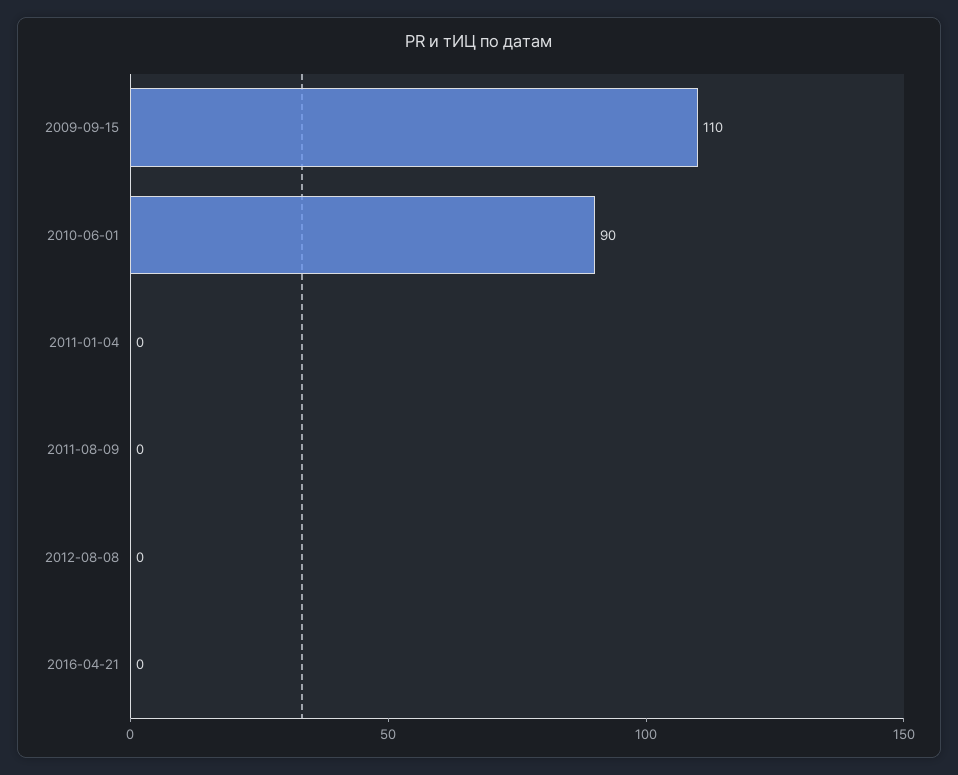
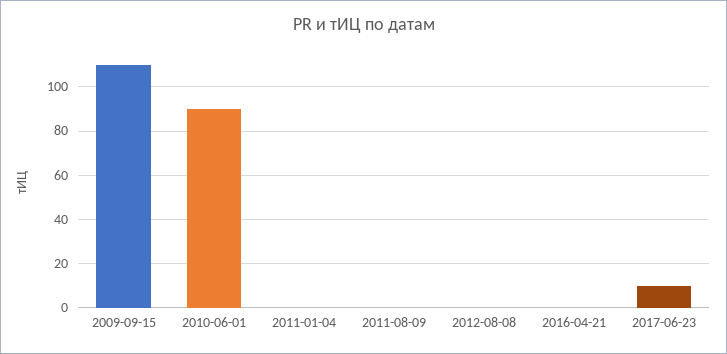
2017-06-23: none -> 10

